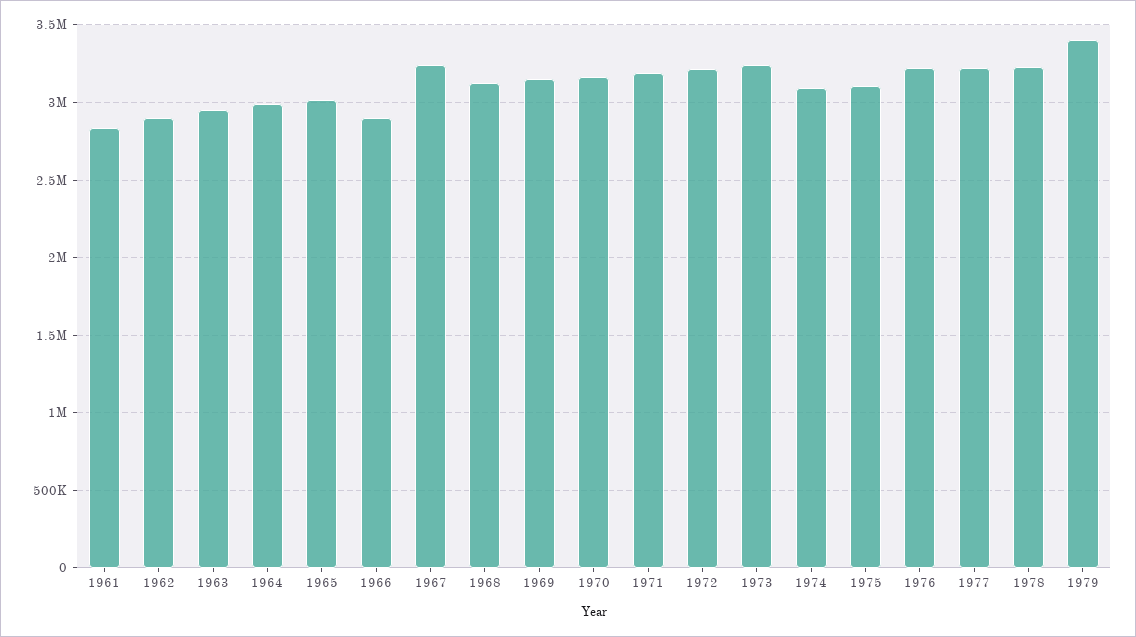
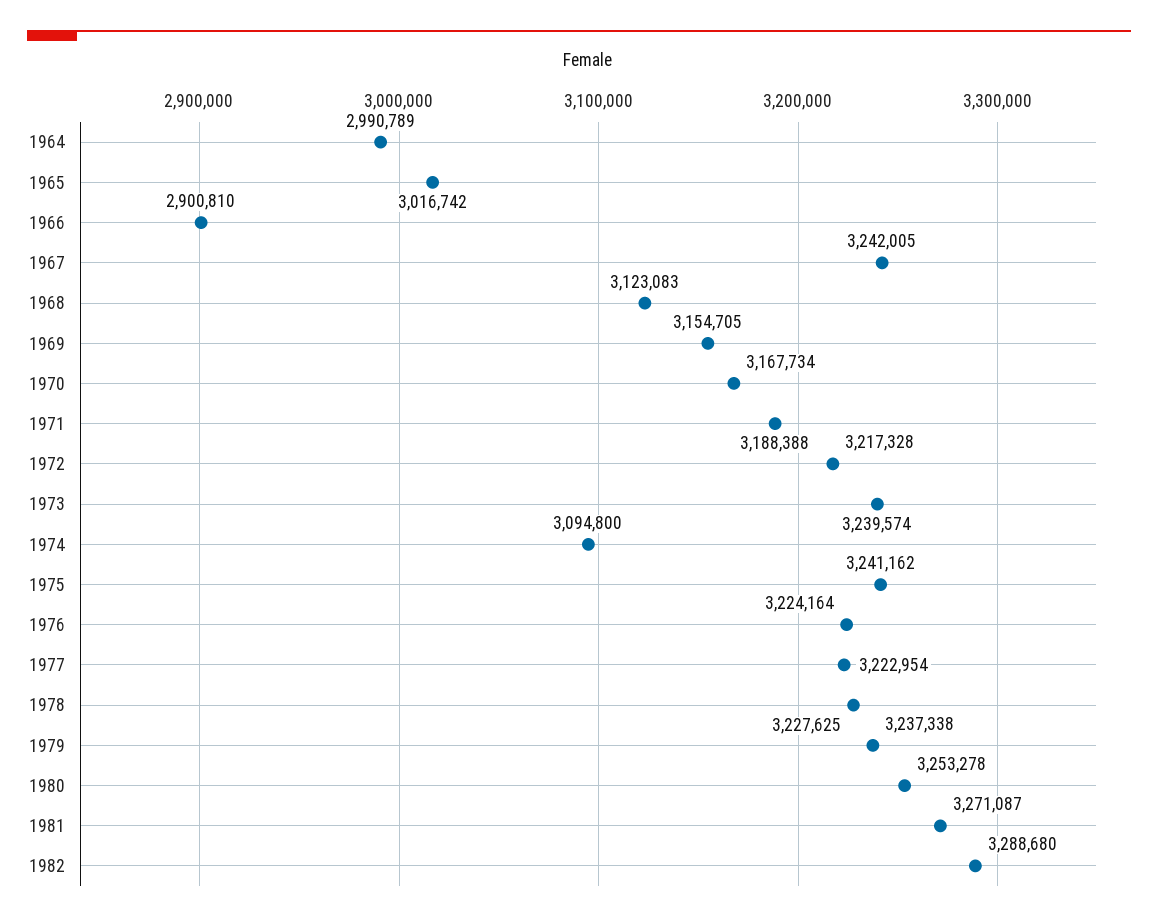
1961: 2850000 -> none
1962: 2900000 -> none
1963: 2950000 -> none
1975: 3100000 -> 3241162
1979: 3400000 -> 3237338
1980: none -> 3253278
1981: none -> 3271087
1982: none -> 3288680

